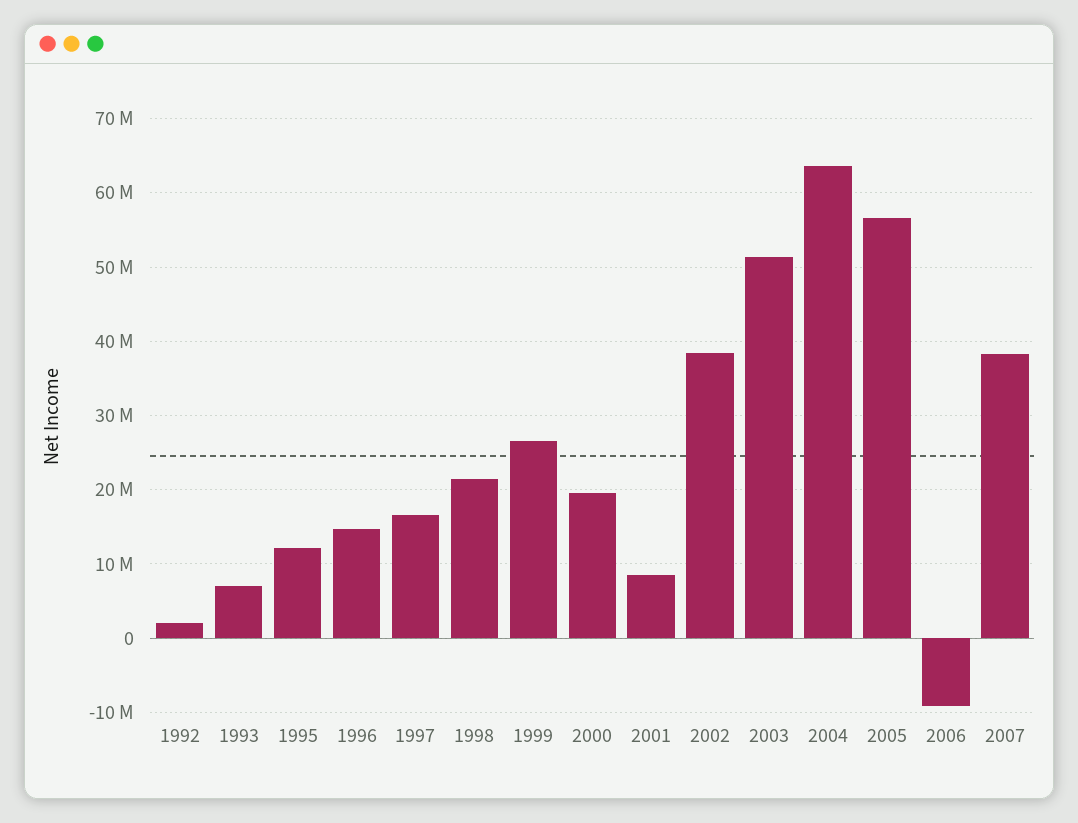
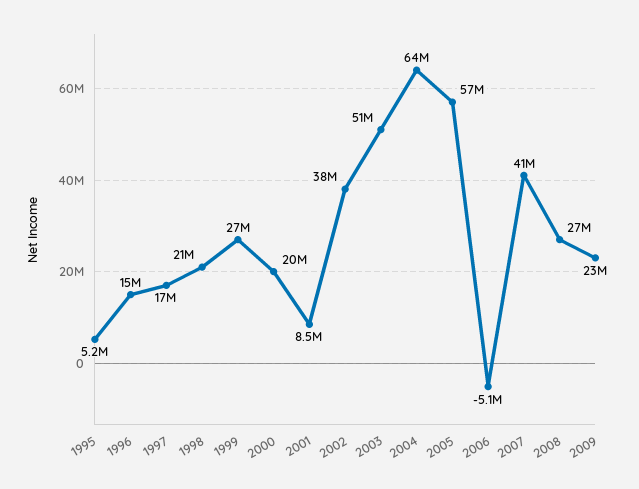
1992: 2000000 -> none
1993: 7000000 -> none
1995: 12000000 -> 5200000
2006: -9000000 -> -5100000
2007: 38000000 -> 41000000
2008: none -> 27000000
2009: none -> 23000000

